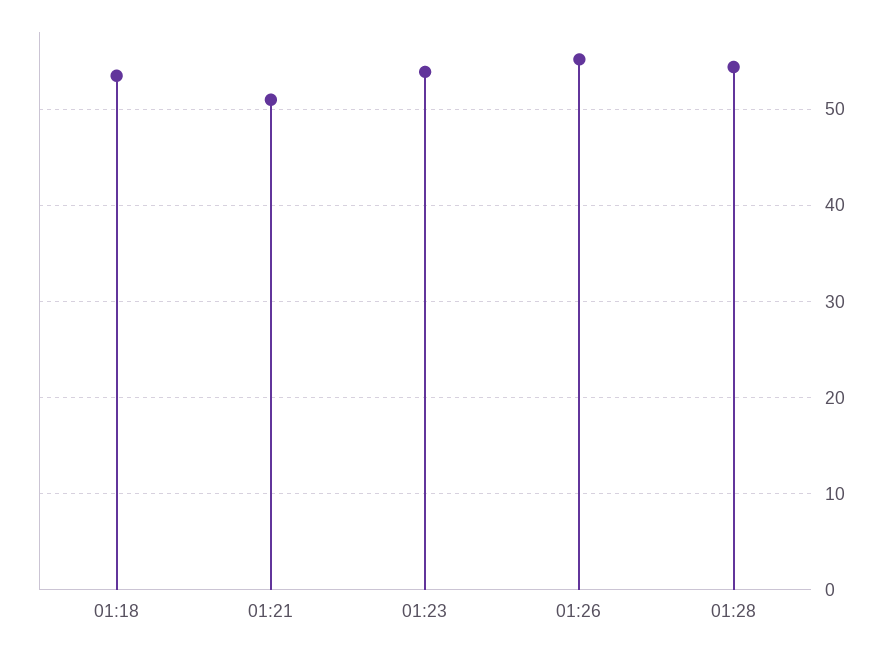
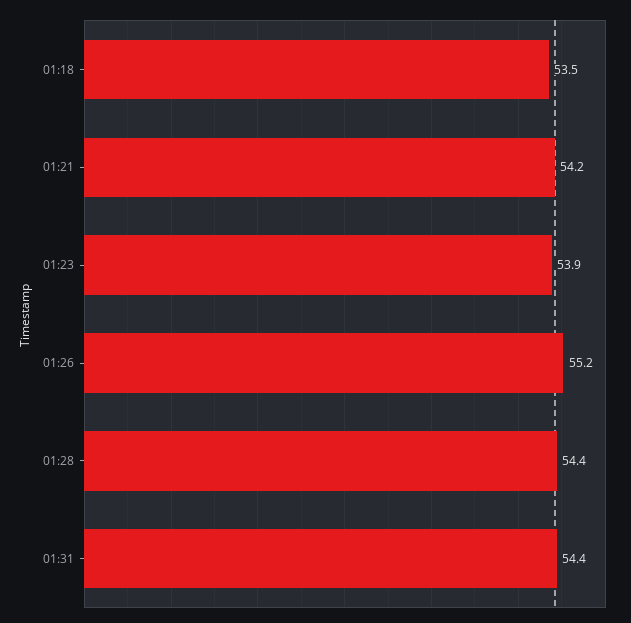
01:21: 51 -> 54.2
01:31: none -> 54.4

